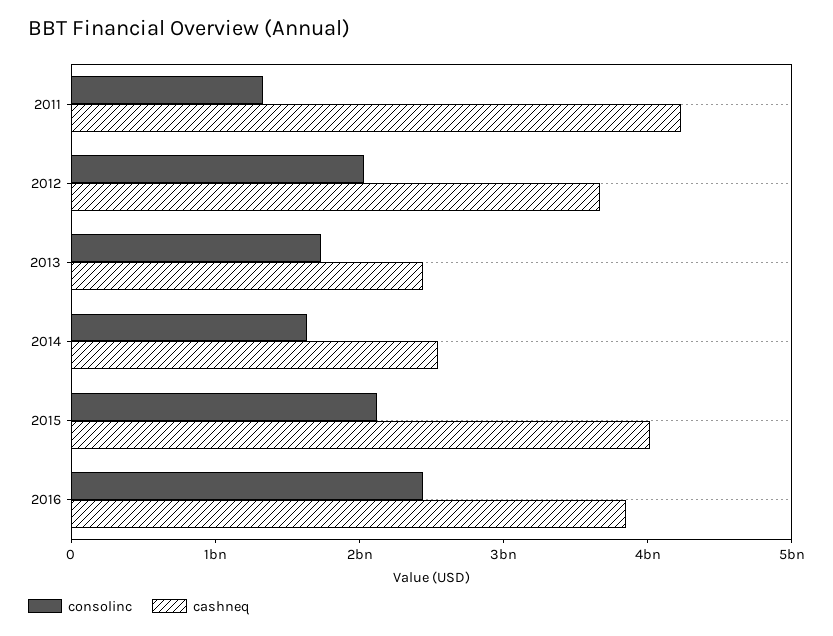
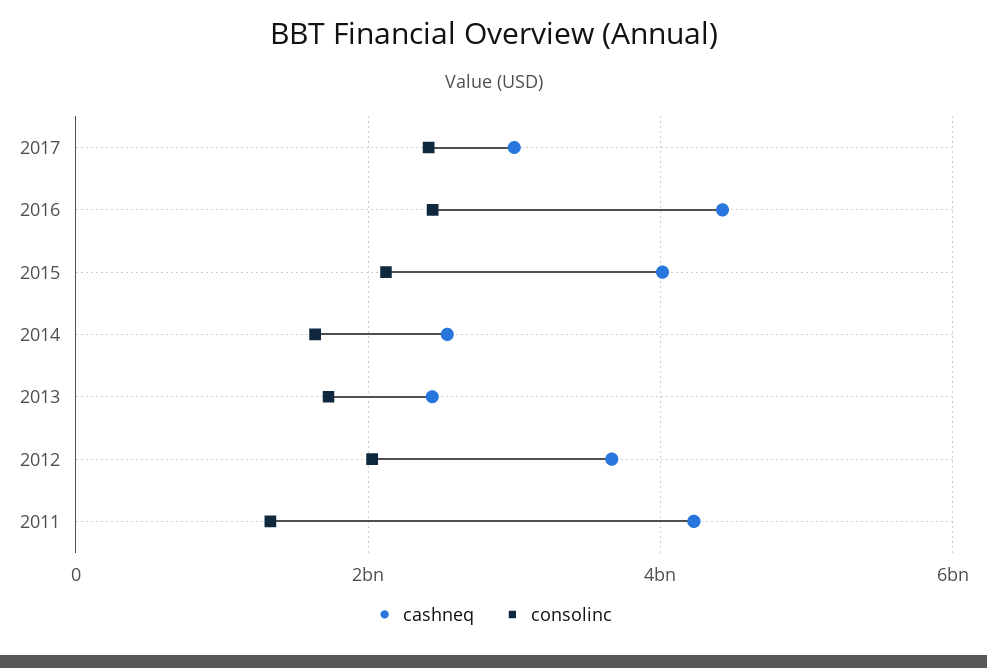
cashneq, 2016: 3800000000 -> 4400000000
cashneq, 2017: none -> 3000000000
consolinc, 2017: none -> 2400000000

